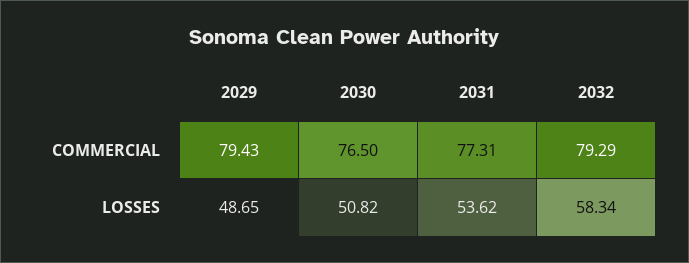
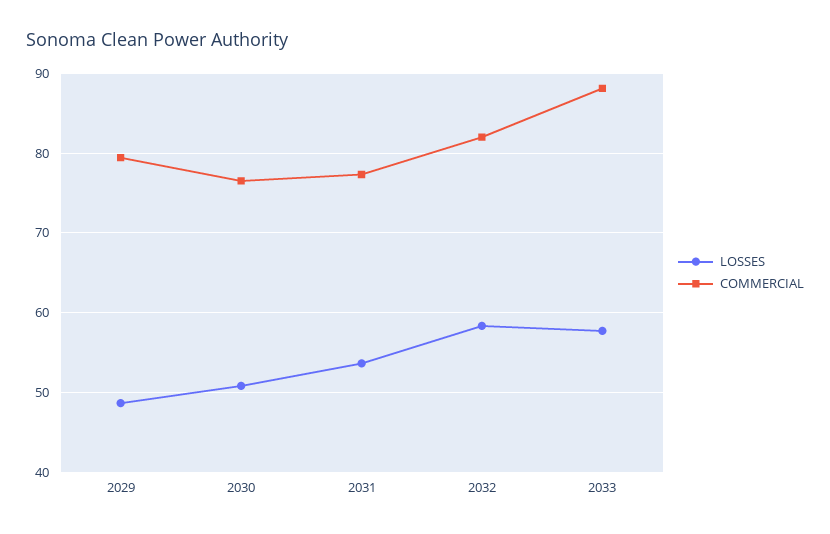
COMMERCIAL, 2032: 79.29 -> 82
LOSSES, 2033: none -> 58
COMMERCIAL, 2033: none -> 88

